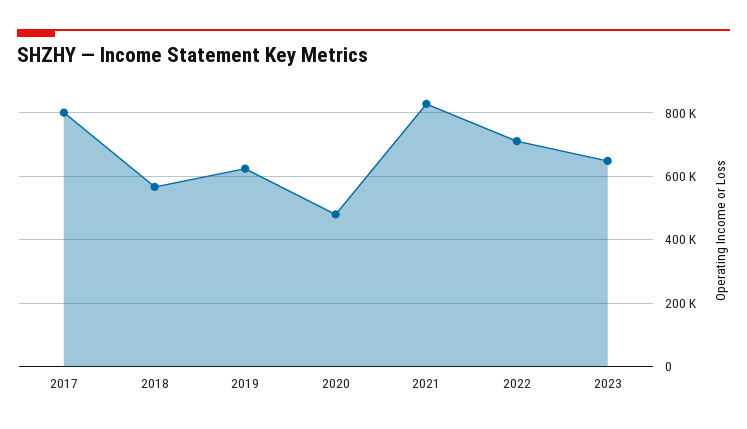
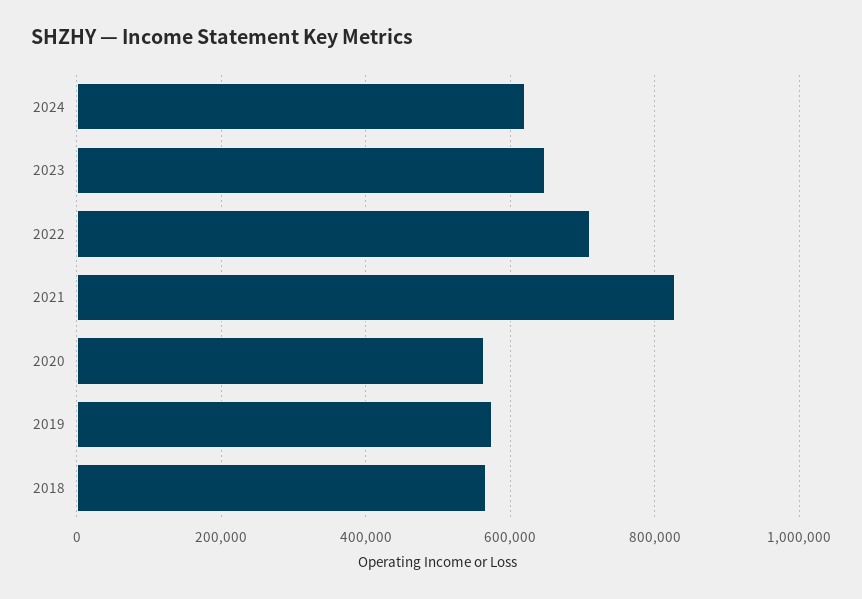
2017: 800000 -> none
2019: 620000 -> 580000
2020: 480000 -> 560000
2024: none -> 620000

